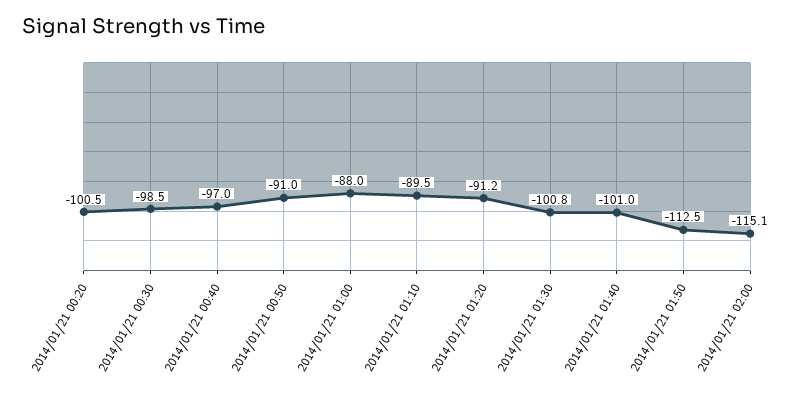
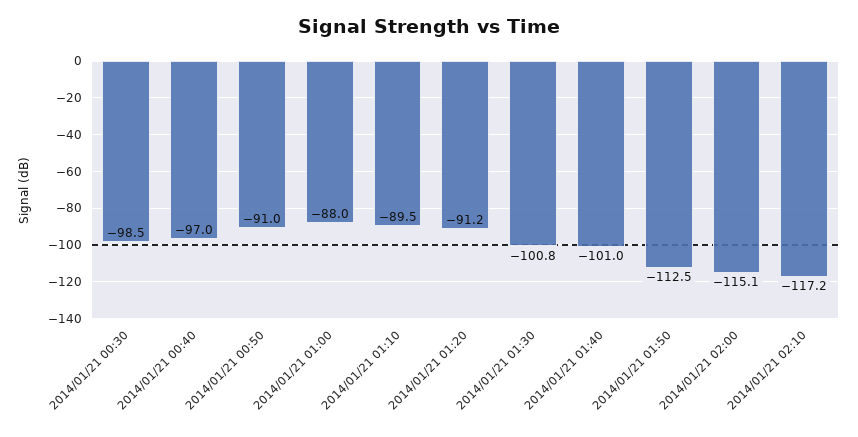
2014/01/21 00:20: -100.5 -> none
2014/01/21 02:10: none -> -117.2

